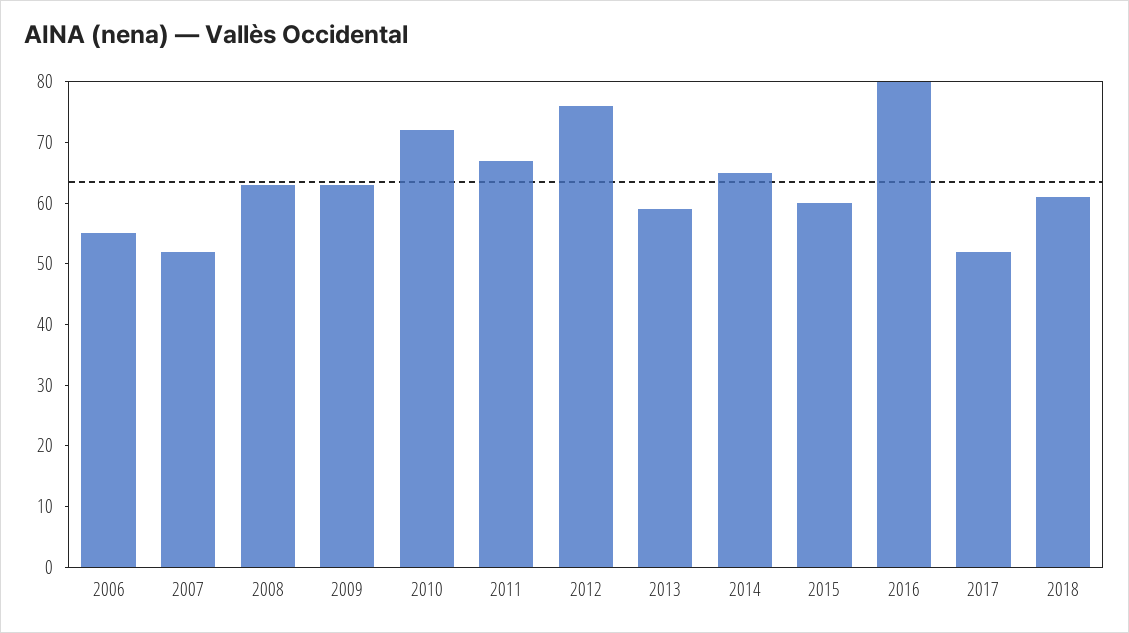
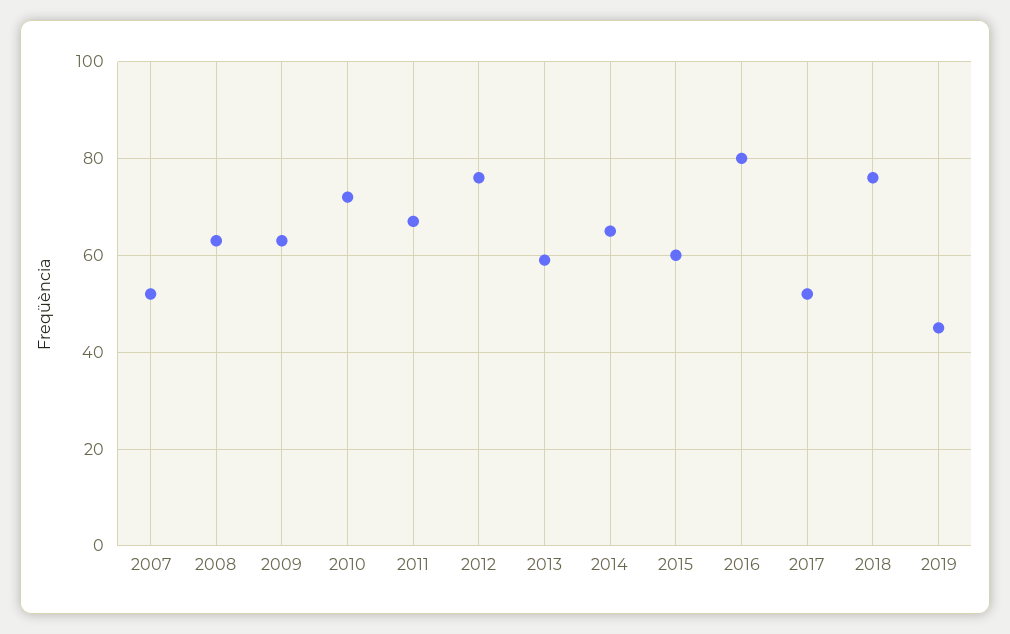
2006: 55 -> none
2018: 60 -> 75
2019: none -> 45

